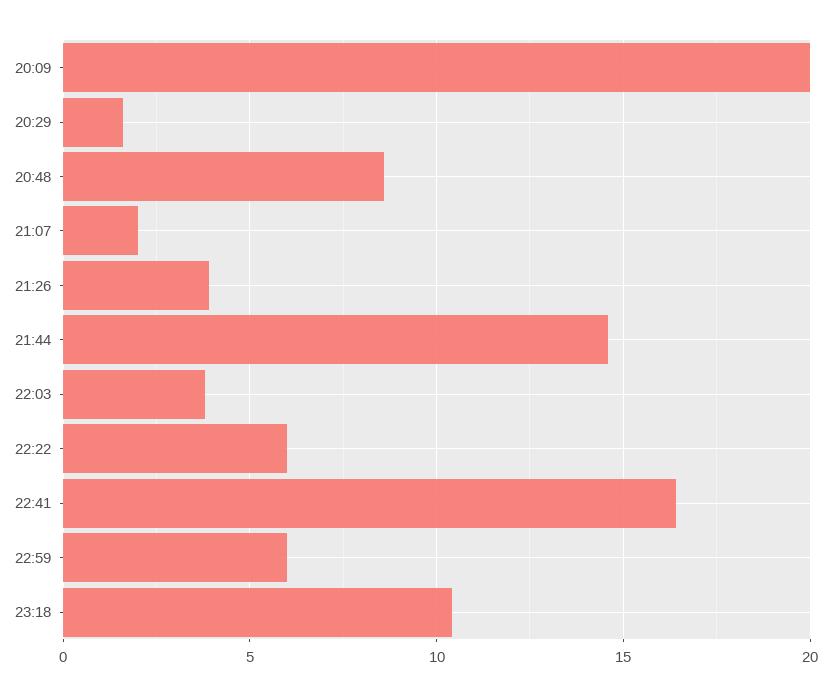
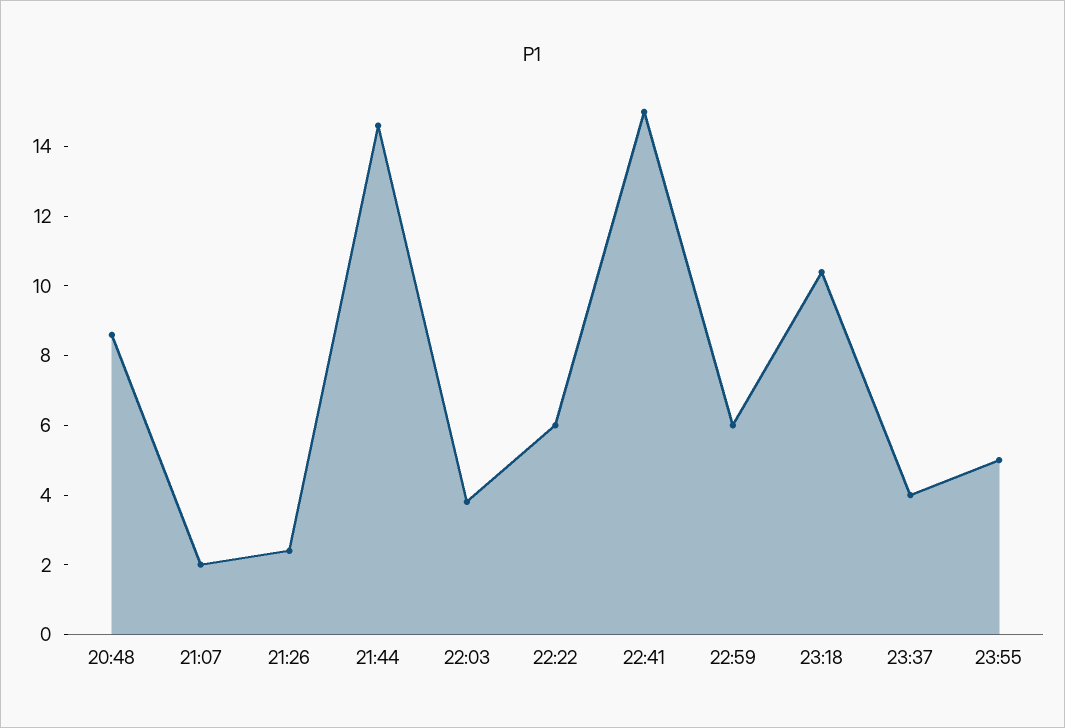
20:09: 20 -> none
20:29: 1.5 -> none
21:26: 4 -> 2.5
22:41: 16.5 -> 15
23:37: none -> 4
23:55: none -> 5

